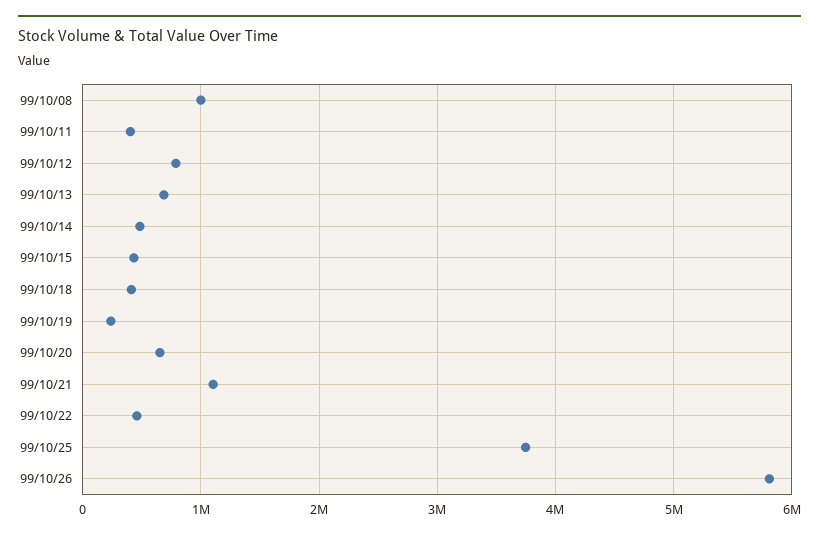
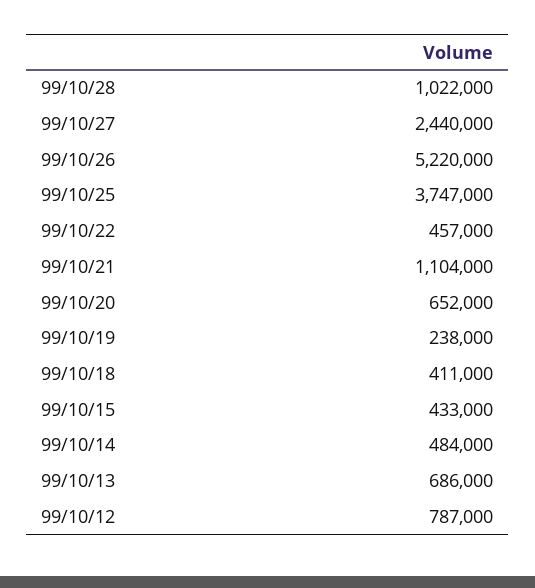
99/10/08: 1000000 -> none
99/10/11: 400000 -> none
99/10/26: 5800000 -> 5220000
99/10/28: none -> 1022000
99/10/27: none -> 2440000

